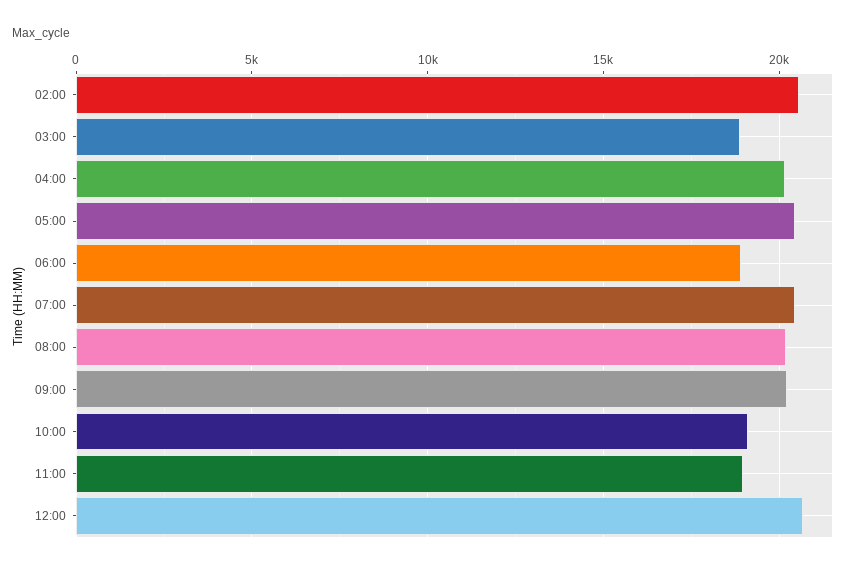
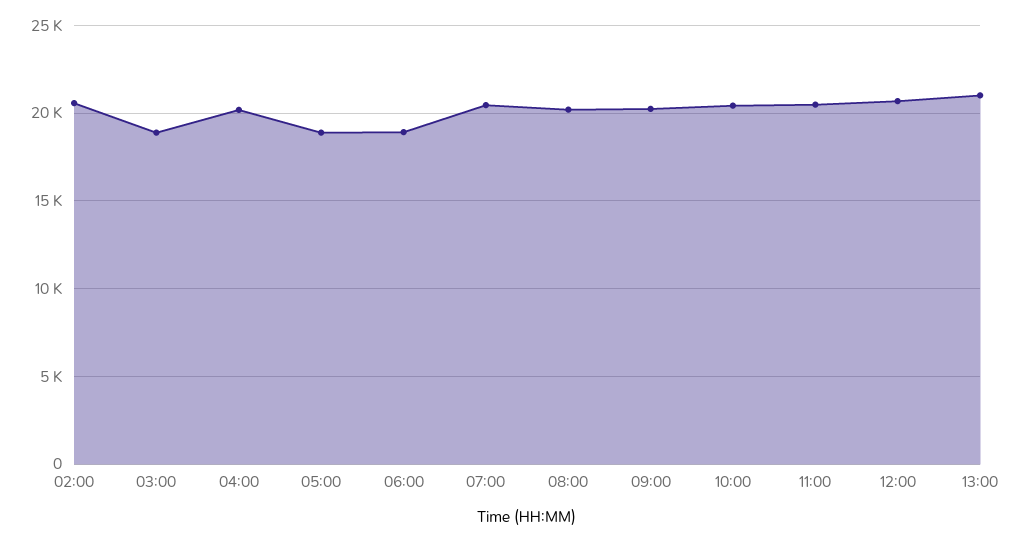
05:00: 20500 -> 19000
10:00: 19000 -> 20500
11:00: 19000 -> 20500
13:00: none -> 21000

